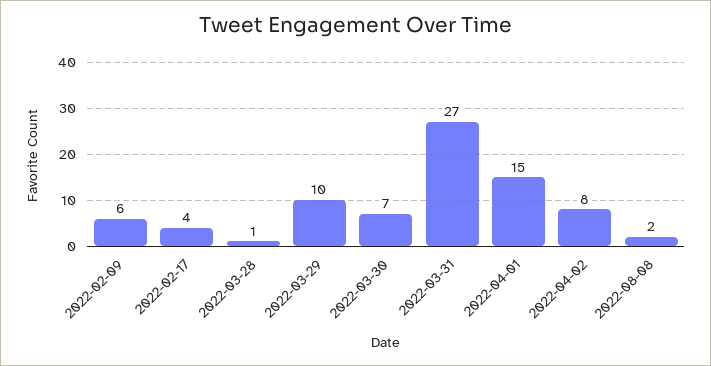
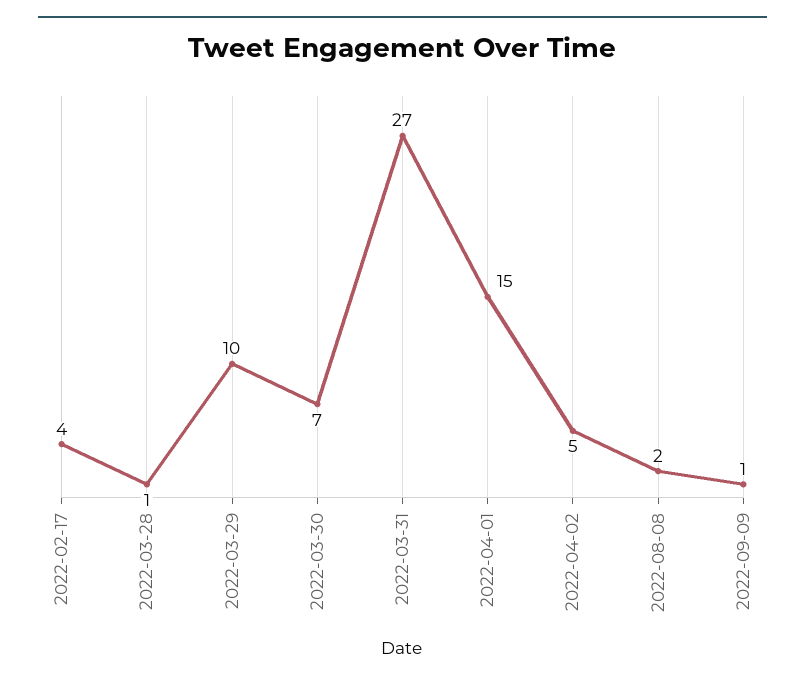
2022-02-09: 6 -> none
2022-04-02: 8 -> 5
2022-09-09: none -> 1

